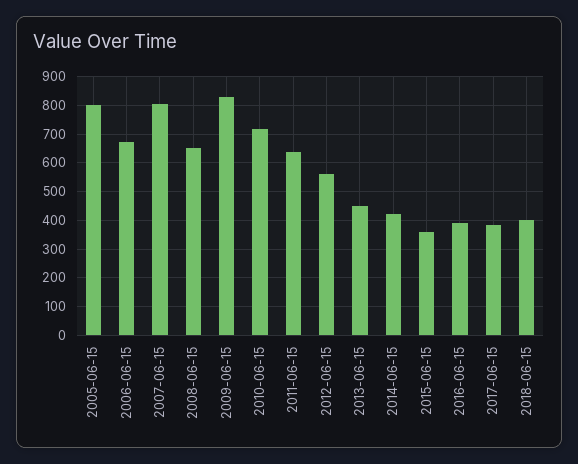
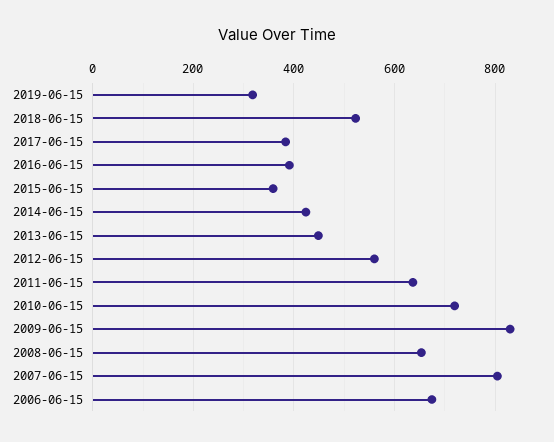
2005-06-15: 800 -> none
2018-06-15: 400 -> 520
2019-06-15: none -> 320

